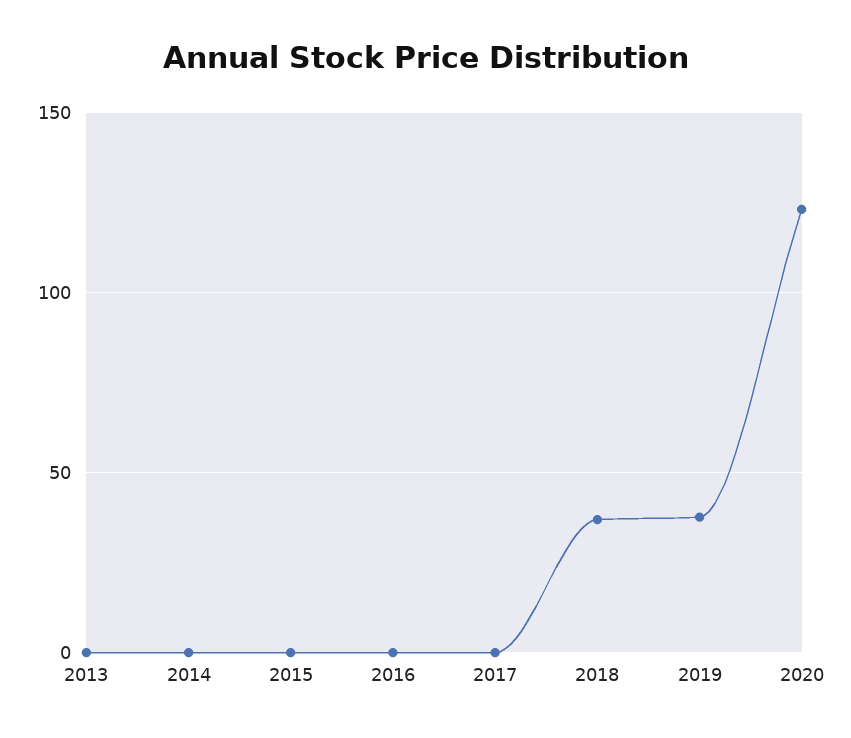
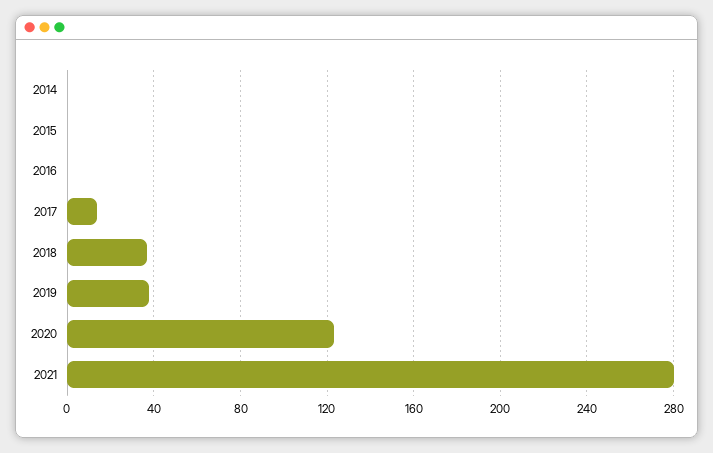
2013: 0 -> none
2017: 0 -> 15
2021: none -> 280

